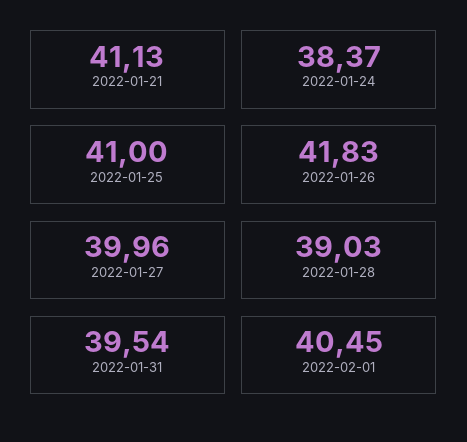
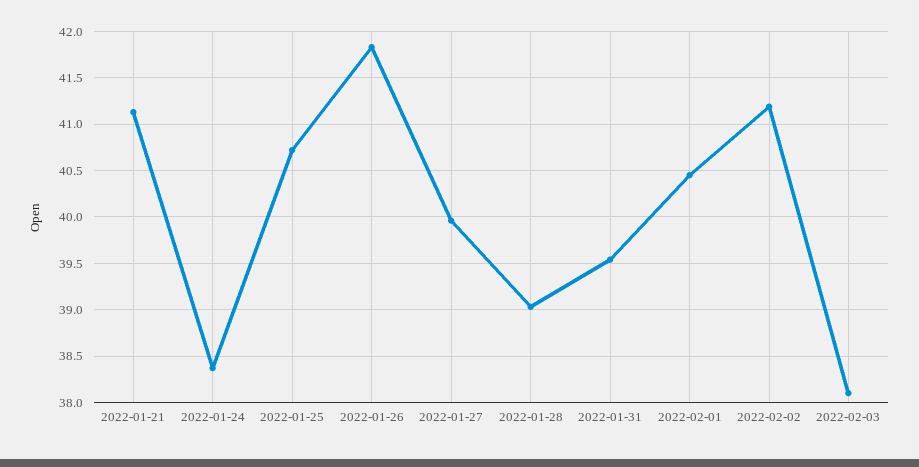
2022-01-25: 41 -> 40.7
2022-02-02: none -> 41.2
2022-02-03: none -> 38.1

